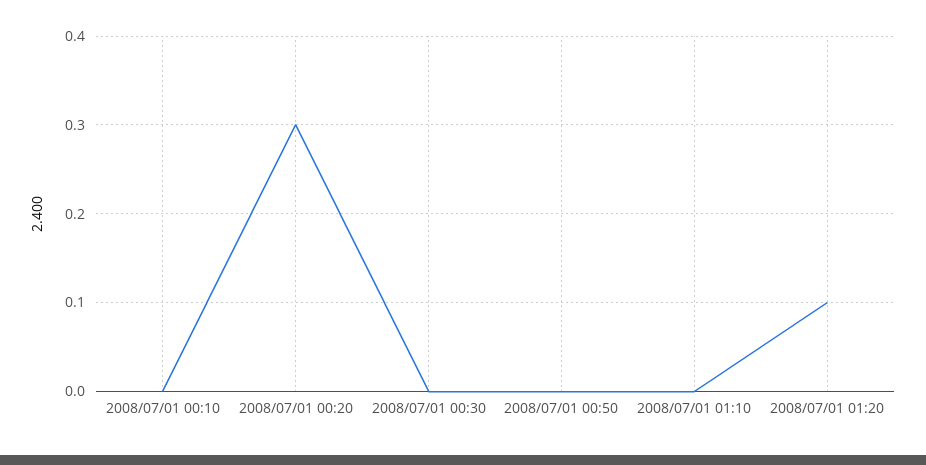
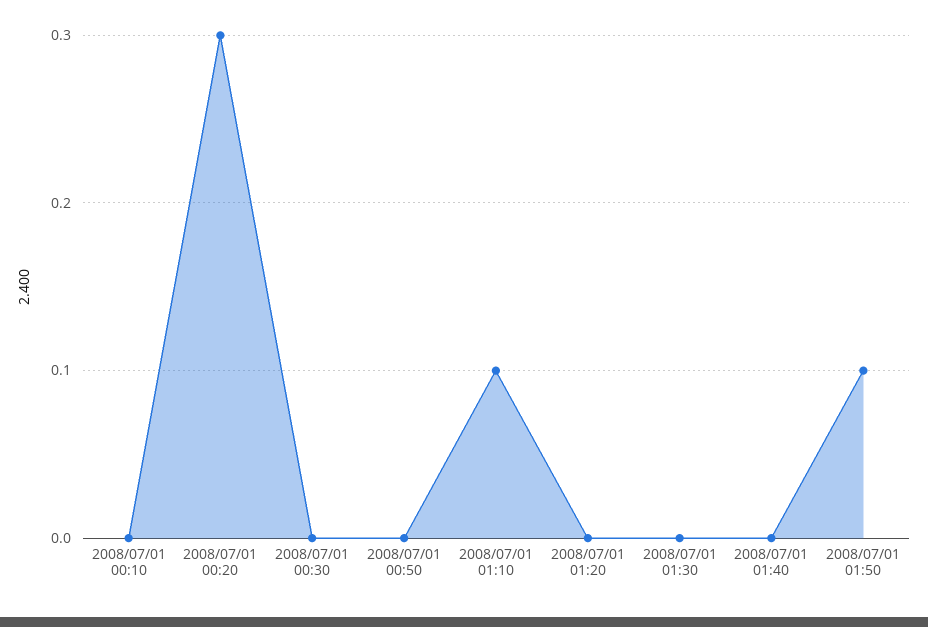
2008/07/01 01:10: 0 -> 0.1
2008/07/01 01:20: 0.1 -> 0
2008/07/01 01:30: none -> 0
2008/07/01 01:40: none -> 0
2008/07/01 01:50: none -> 0.1

